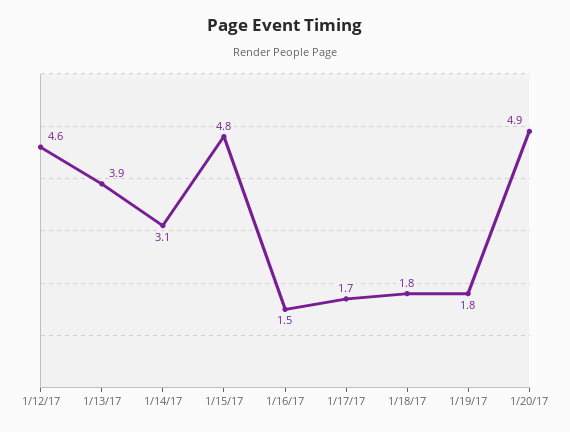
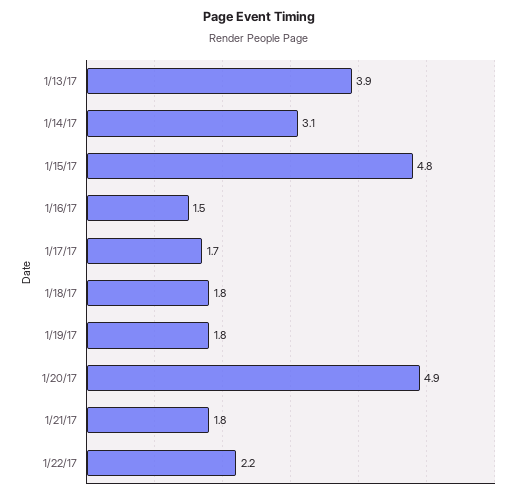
1/12/17: 4.6 -> none
1/21/17: none -> 1.8
1/22/17: none -> 2.2

